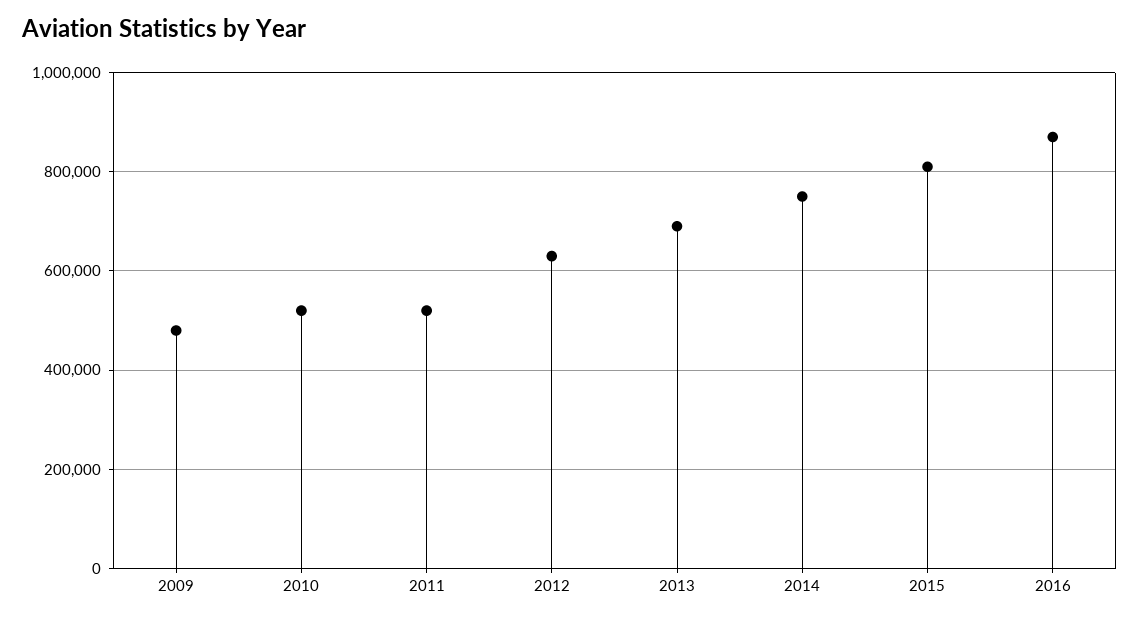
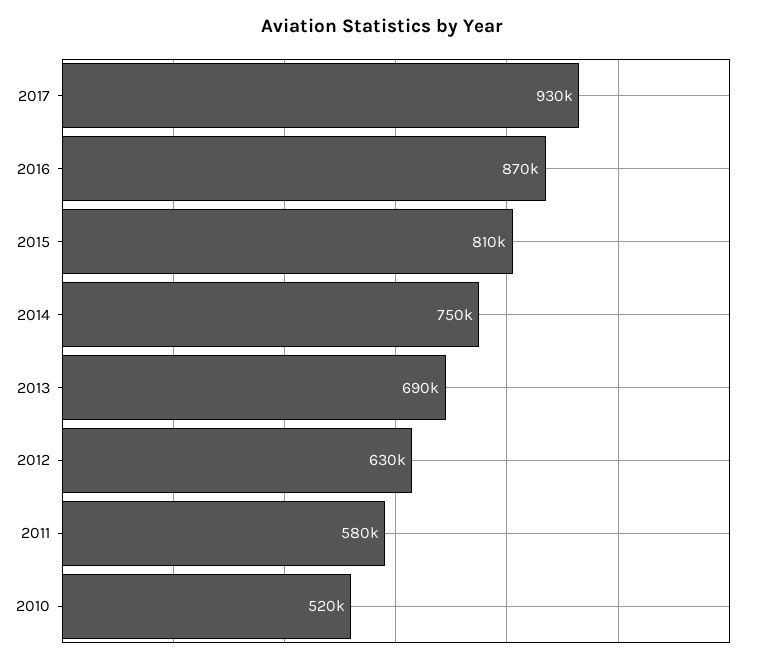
2009: 480000 -> none
2011: 520000 -> 580000
2017: none -> 930000

